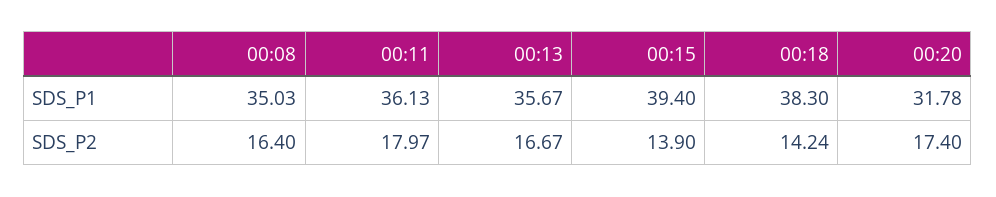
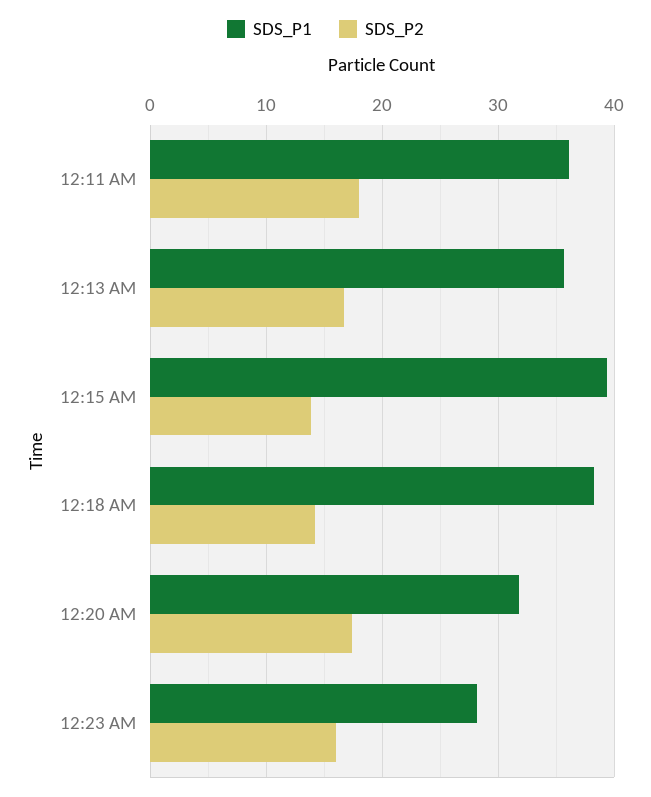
SDS_P1, 00:08: 35.03 -> none
SDS_P2, 00:08: 16.4 -> none
SDS_P1, 12:23 AM: none -> 28
SDS_P2, 12:23 AM: none -> 16

